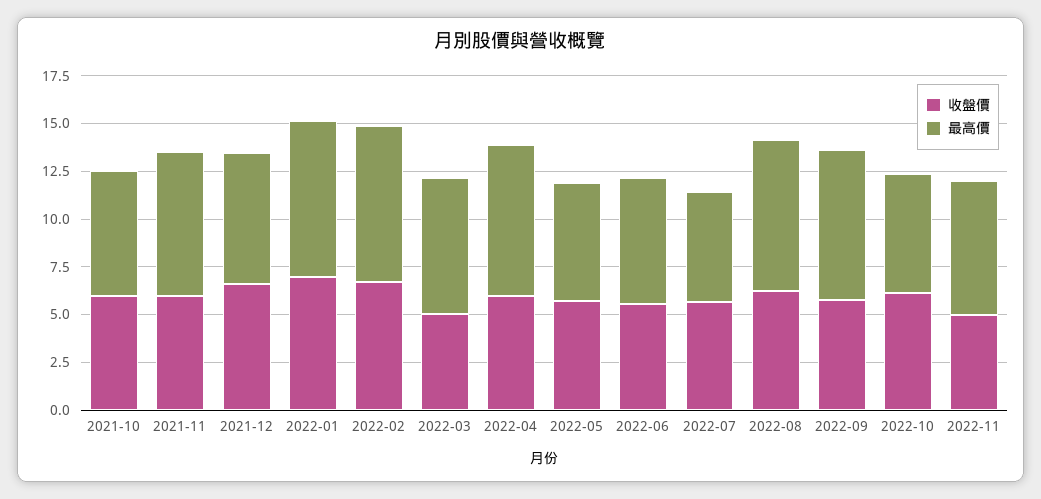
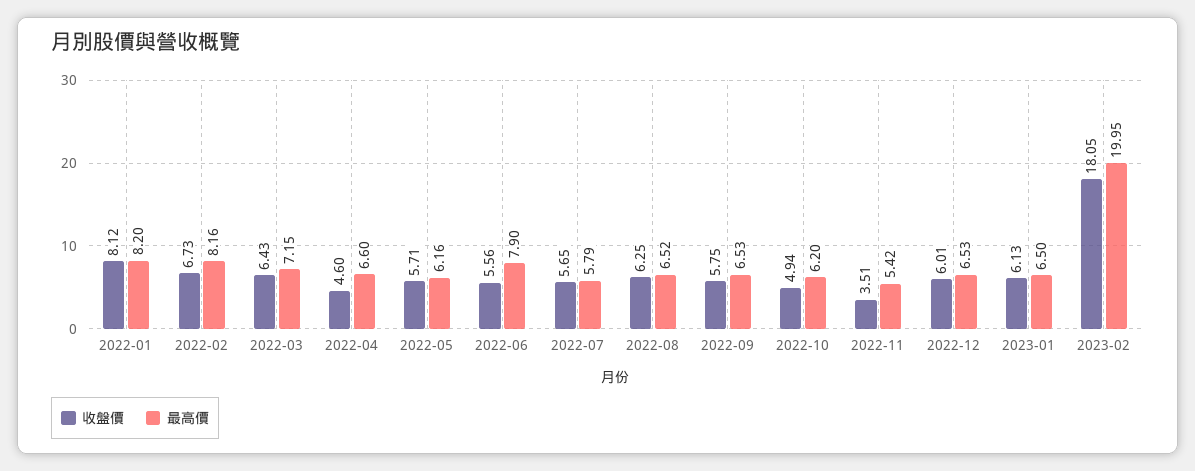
收盤價, 2021-10: 6 -> none
最高價, 2021-10: 6.5 -> none
收盤價, 2021-11: 6 -> none
最高價, 2021-11: 7.5 -> none
收盤價, 2021-12: 6.5 -> none
最高價, 2021-12: 7 -> none
收盤價, 2022-01: 7 -> 8.12
收盤價, 2022-03: 5 -> 6.43
收盤價, 2022-04: 6 -> 4.6
最高價, 2022-04: 8 -> 6.6
最高價, 2022-06: 6.5 -> 7.9
最高價, 2022-08: 8 -> 6.52
最高價, 2022-09: 8 -> 6.53
收盤價, 2022-10: 6 -> 4.94
收盤價, 2022-11: 5 -> 3.51
最高價, 2022-11: 7 -> 5.42
收盤價, 2022-12: none -> 6.01
最高價, 2022-12: none -> 6.53
收盤價, 2023-01: none -> 6.13
最高價, 2023-01: none -> 6.5
收盤價, 2023-02: none -> 18.05
最高價, 2023-02: none -> 19.95

